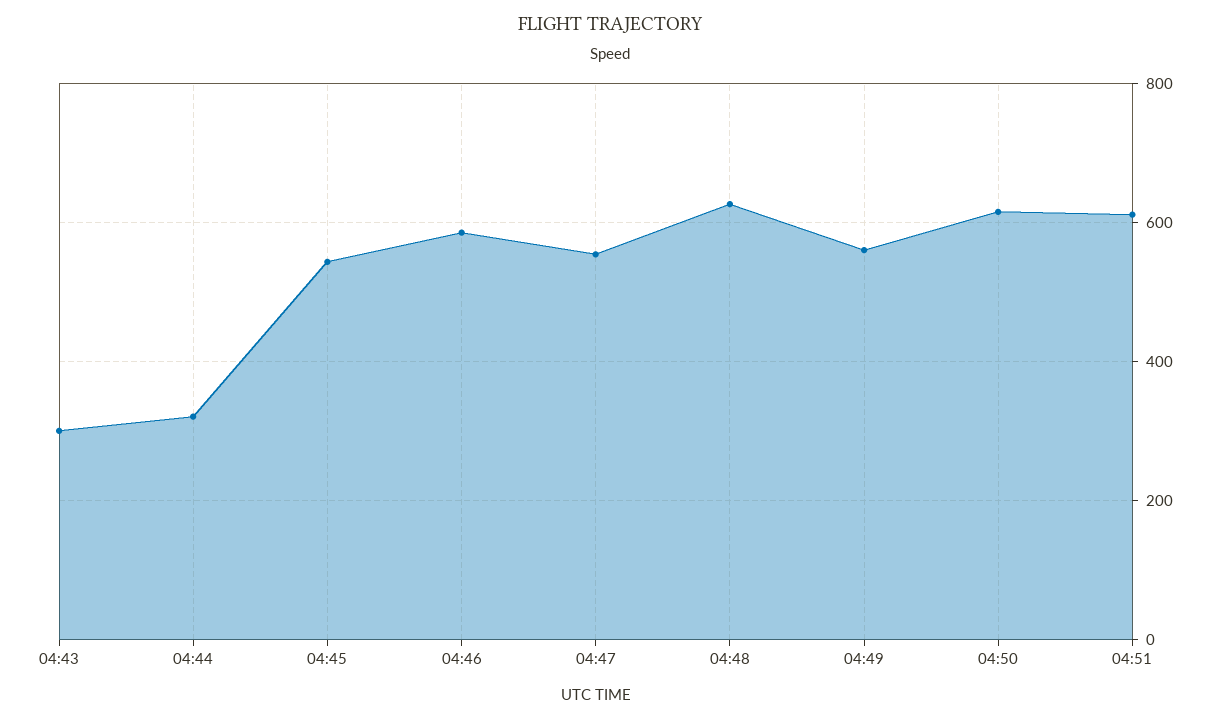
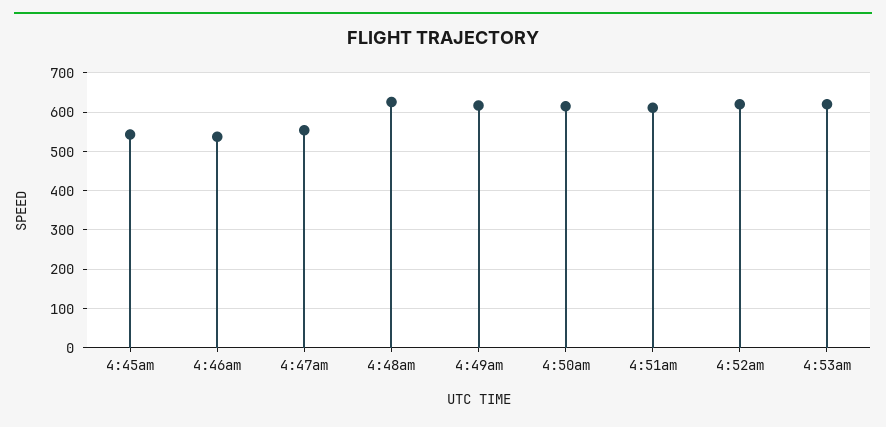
04:43: 300 -> none
04:44: 320 -> none
04:46: 580 -> 540
04:49: 560 -> 620
4:52am: none -> 620
4:53am: none -> 620

